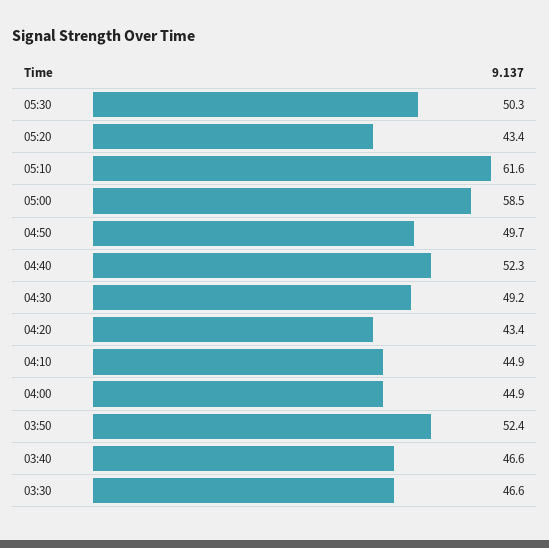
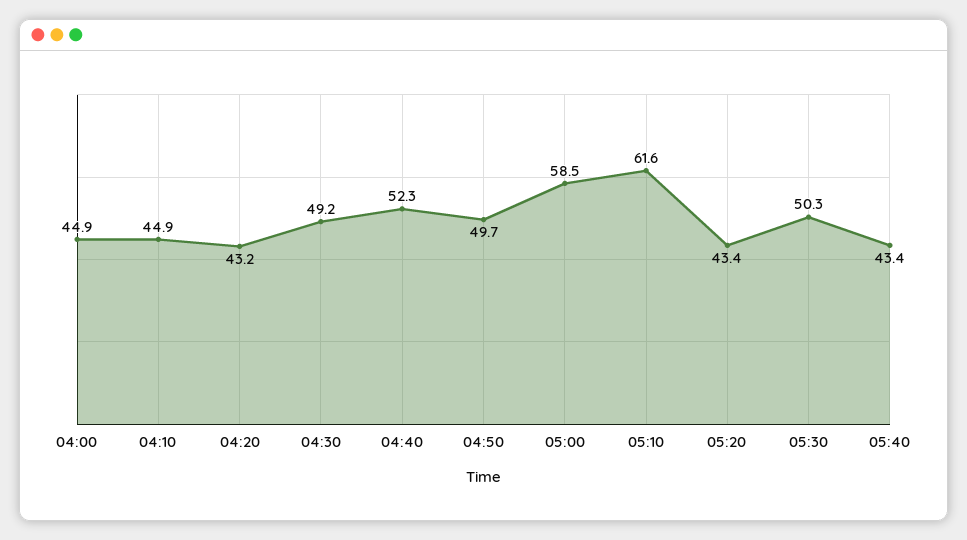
04:20: 43.4 -> 43.2
03:50: 52.4 -> none
03:40: 46.6 -> none
03:30: 46.6 -> none
05:40: none -> 43.4

